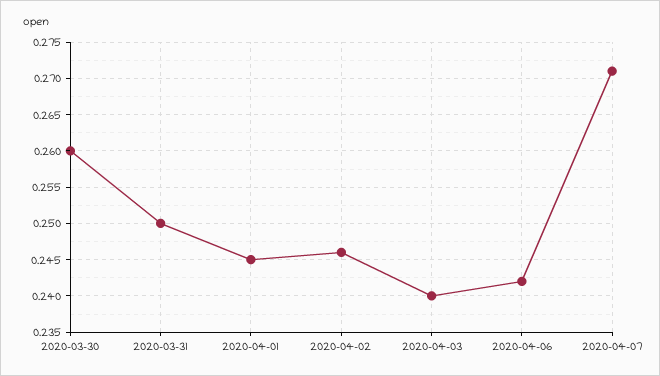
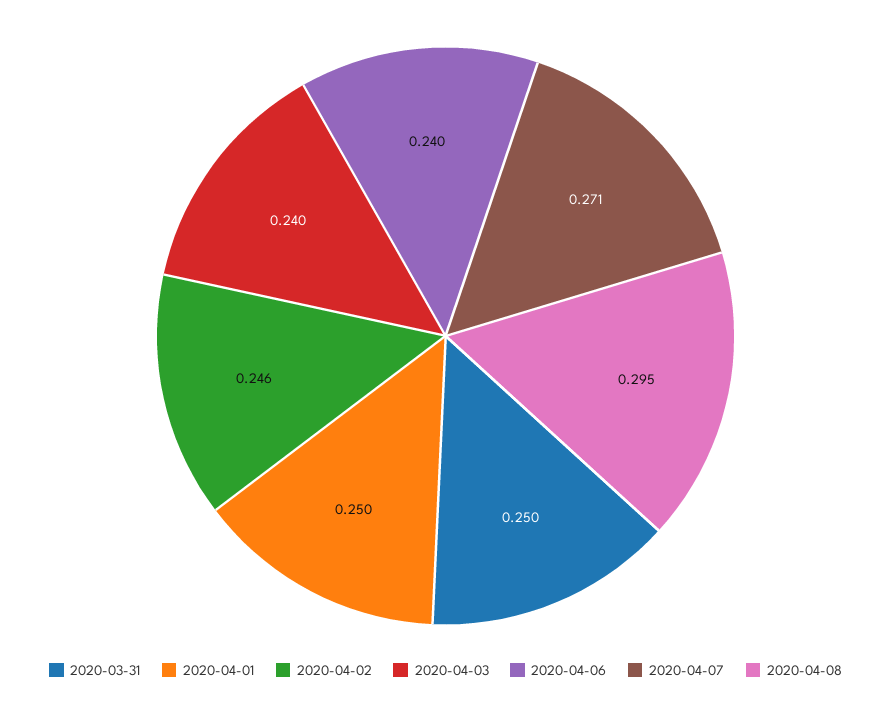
2020-03-30: 0.26 -> none
2020-04-01: 0.245 -> 0.25
2020-04-06: 0.242 -> 0.24
2020-04-08: none -> 0.295

